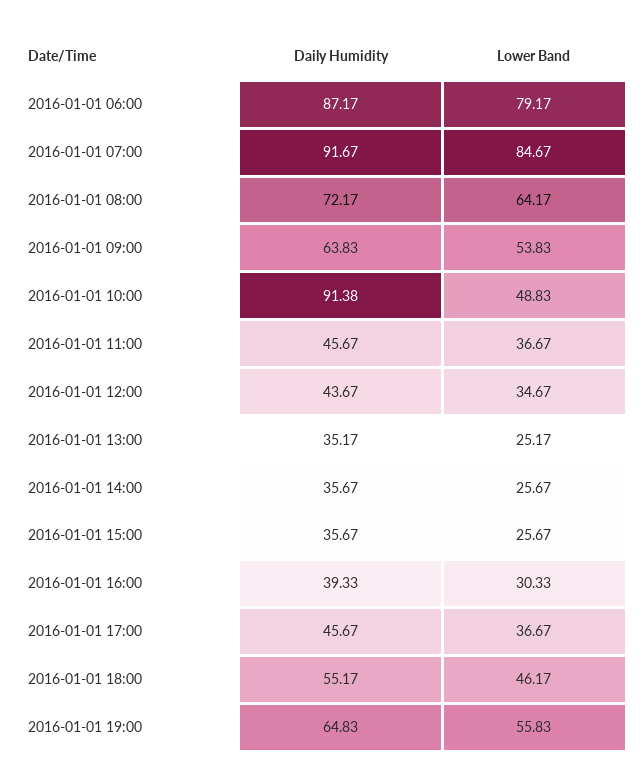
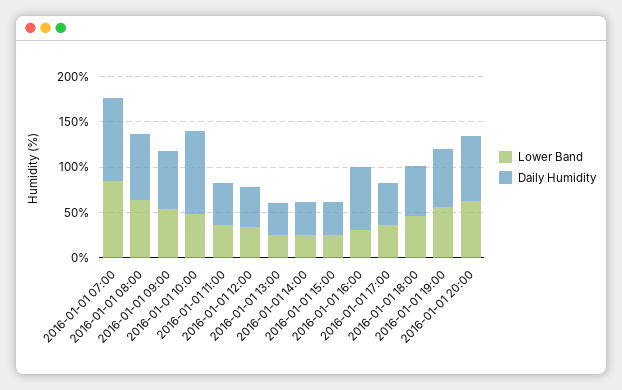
Daily Humidity, 2016-01-01 06:00: 87.17 -> none
Lower Band, 2016-01-01 06:00: 79.17 -> none
Daily Humidity, 2016-01-01 16:00: 39.33 -> 70
Lower Band, 2016-01-01 20:00: none -> 60
Daily Humidity, 2016-01-01 20:00: none -> 70

